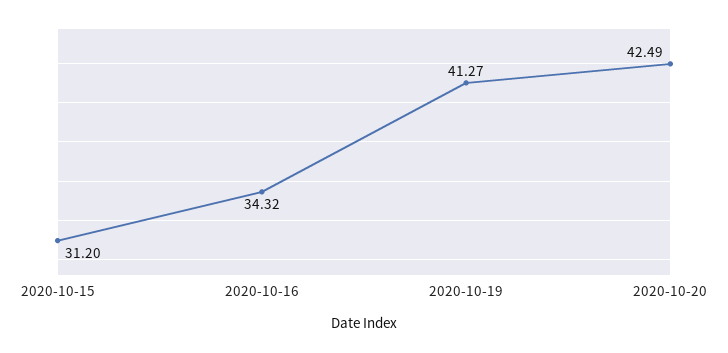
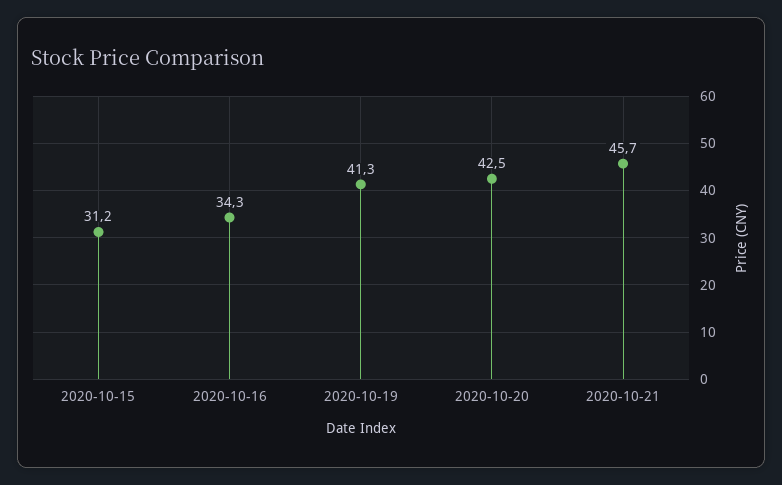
2020-10-21: none -> 45.7

